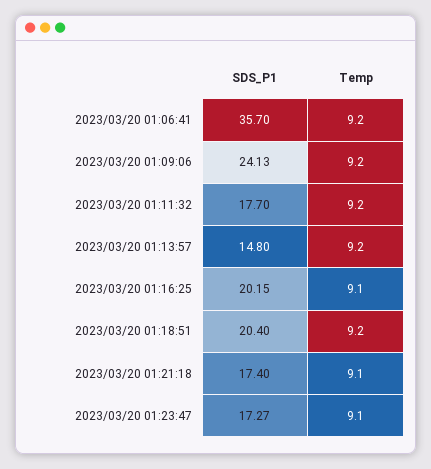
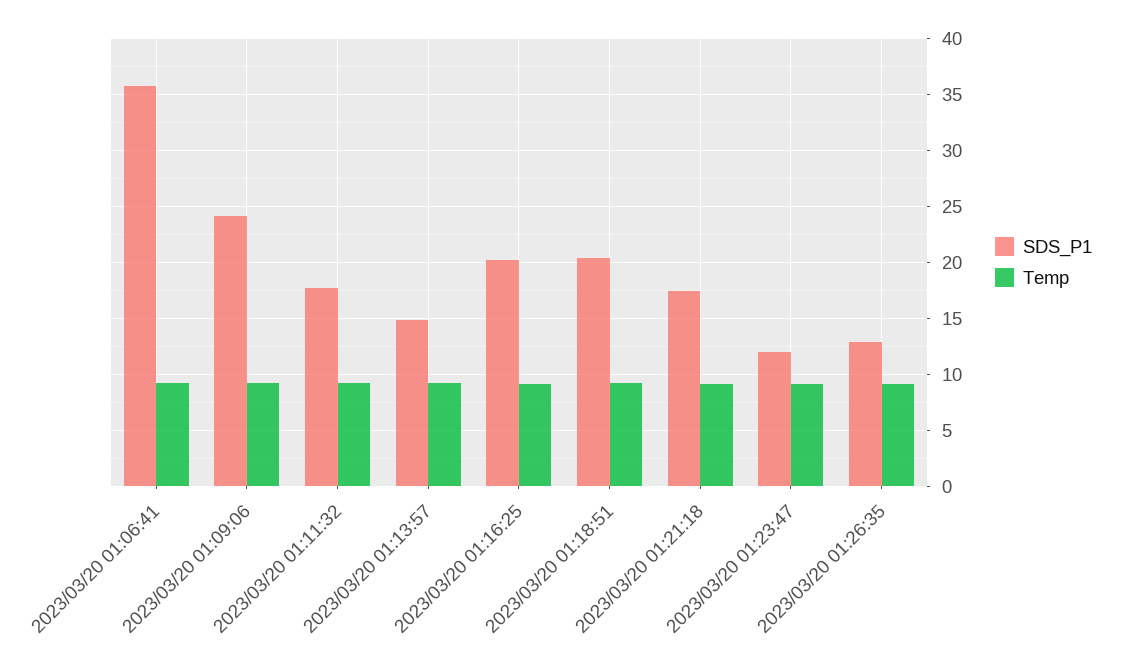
SDS_P1, 2023/03/20 01:23:47: 17.27 -> 12
SDS_P1, 2023/03/20 01:26:35: none -> 13
Temp, 2023/03/20 01:26:35: none -> 9

